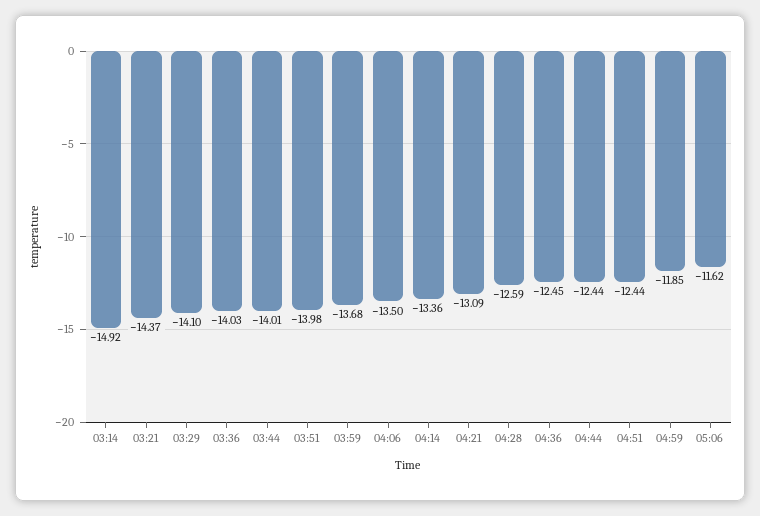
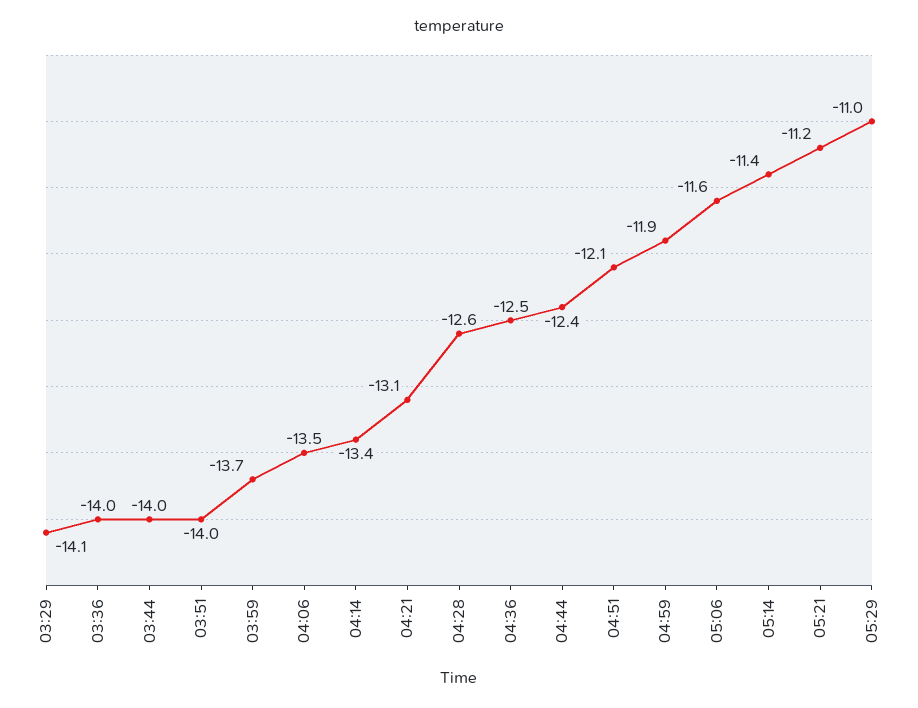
03:14: -14.92 -> none
03:21: -14.37 -> none
04:51: -12.44 -> -12.1
05:14: none -> -11.4
05:21: none -> -11.2
05:29: none -> -11

